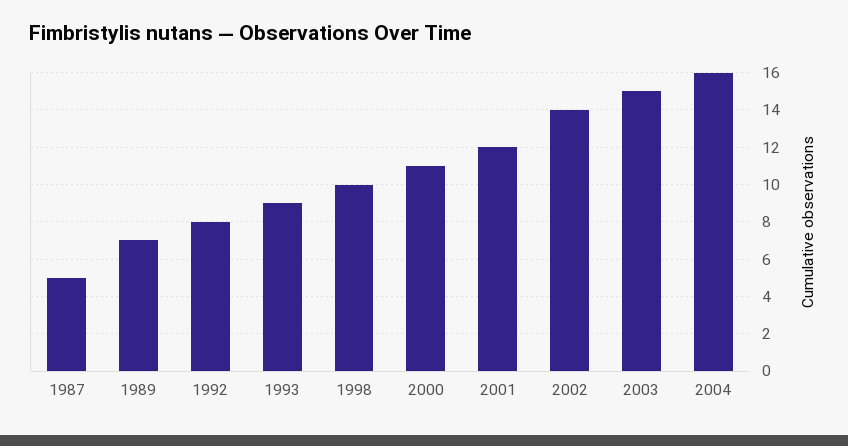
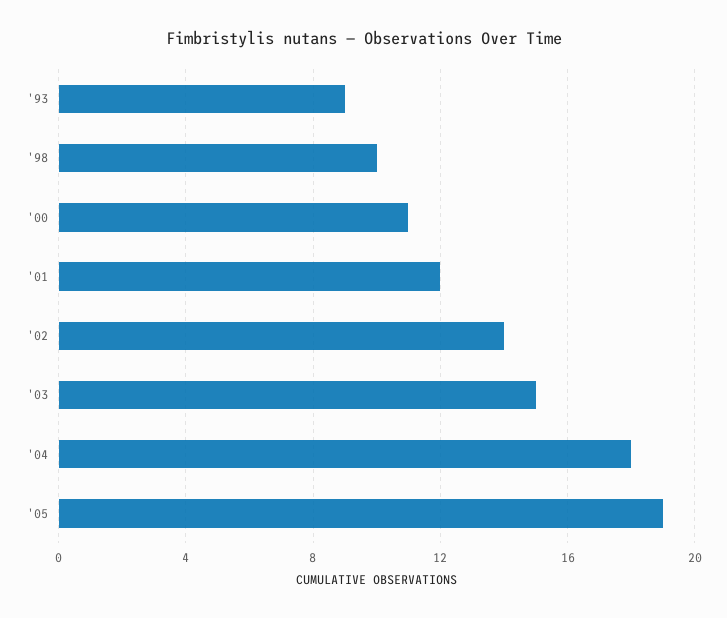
1987: 5 -> none
1989: 7 -> none
1992: 8 -> none
2004: 16 -> 18
'05: none -> 19

